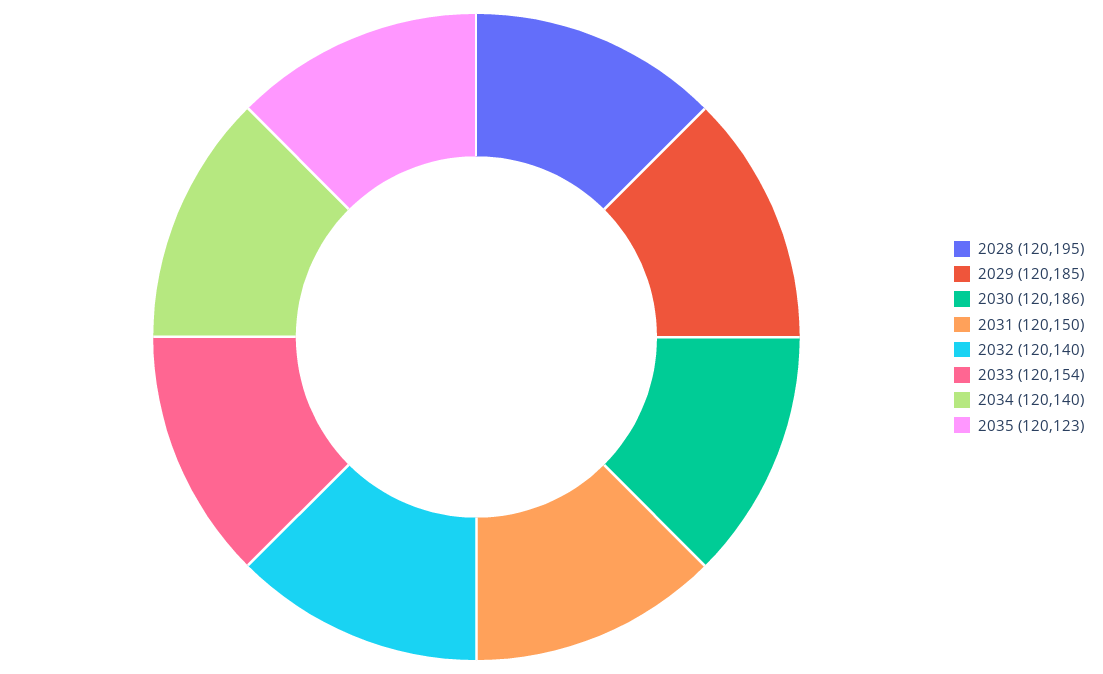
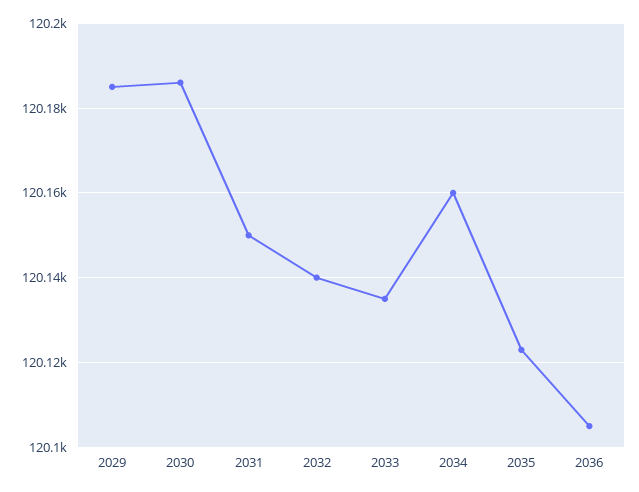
2028: 120195 -> none
2033: 120154 -> 120135
2034: 120140 -> 120160
2036: none -> 120105

